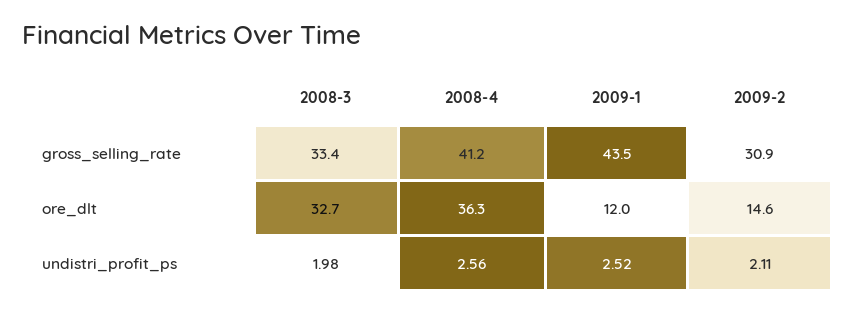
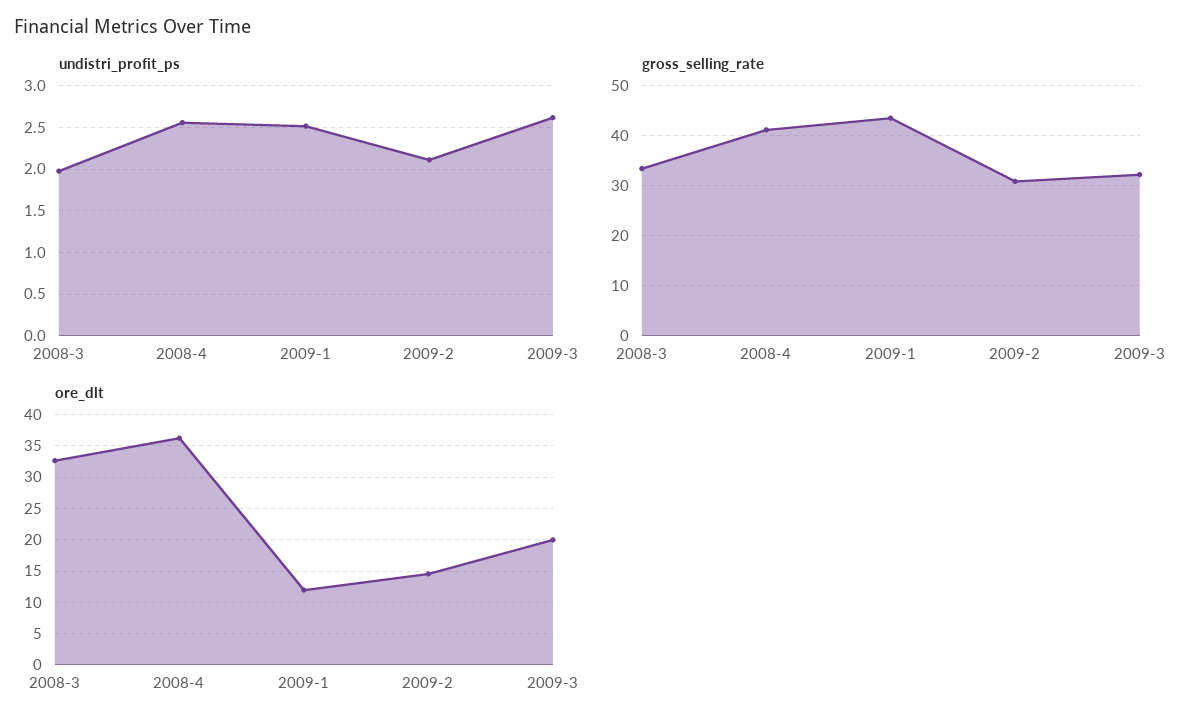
undistri_profit_ps, 2009-3: none -> 2.6
gross_selling_rate, 2009-3: none -> 32
ore_dlt, 2009-3: none -> 20

